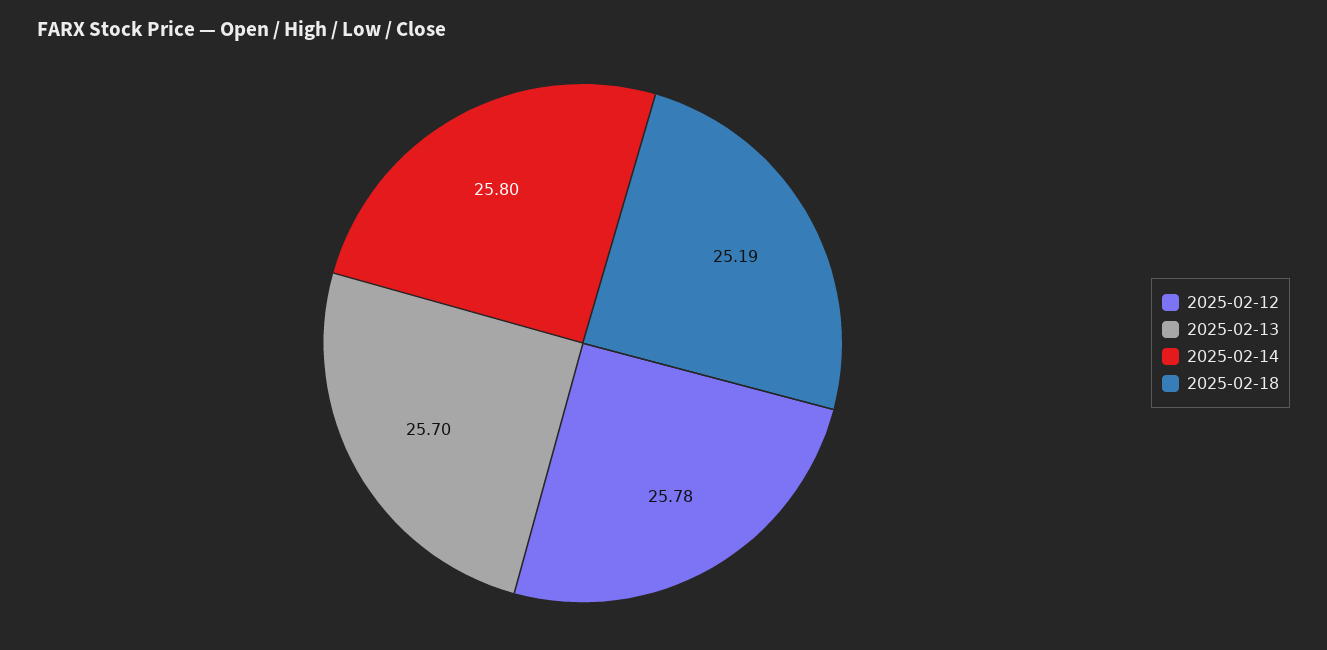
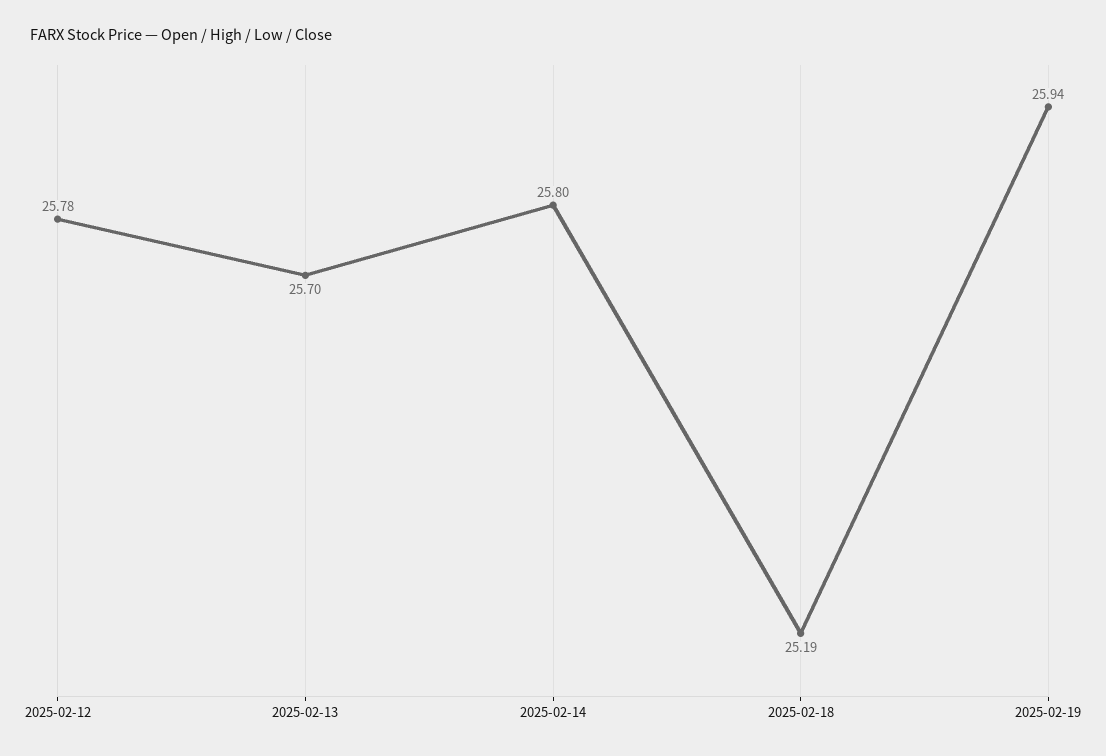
2025-02-19: none -> 25.94

